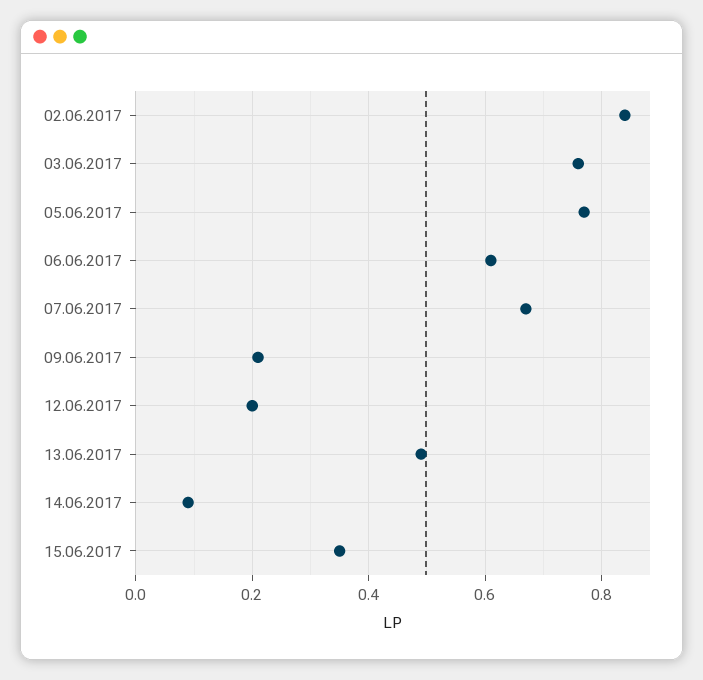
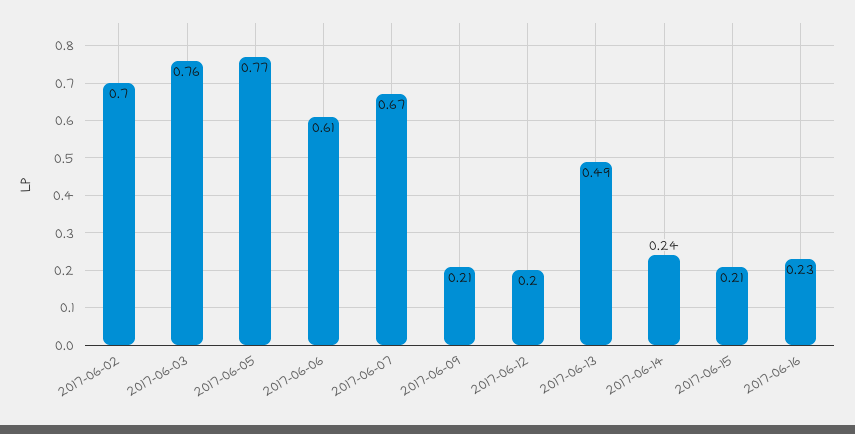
02.06.2017: 0.85 -> 0.7
14.06.2017: 0.1 -> 0.24
15.06.2017: 0.35 -> 0.21
2017-06-16: none -> 0.23

